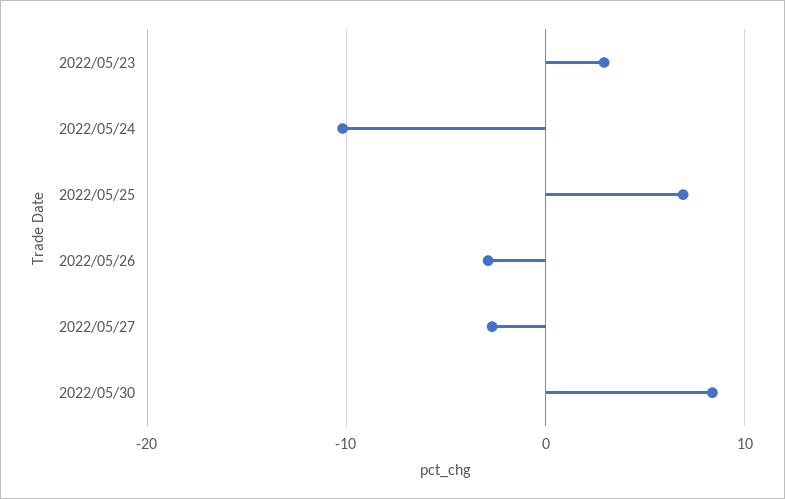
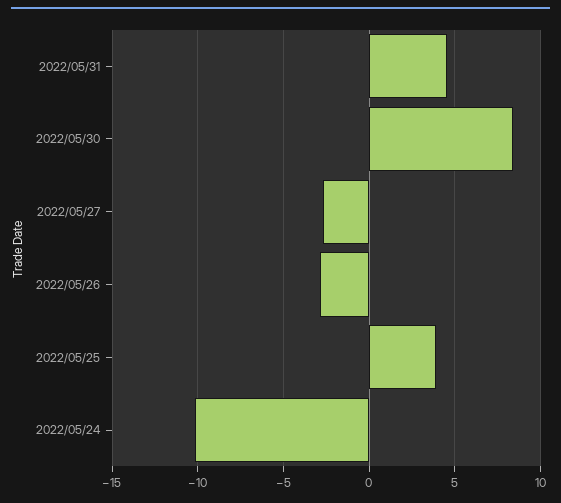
2022/05/23: 3 -> none
2022/05/25: 7 -> 4
2022/05/31: none -> 4.5

